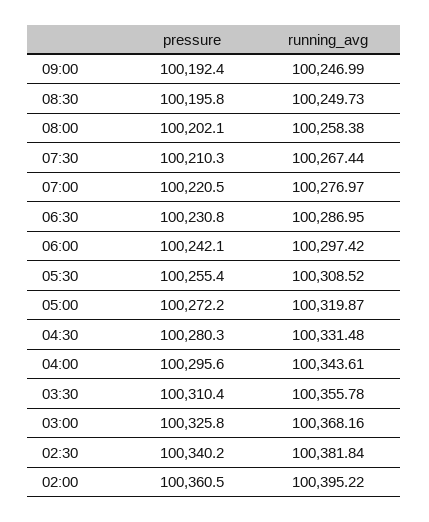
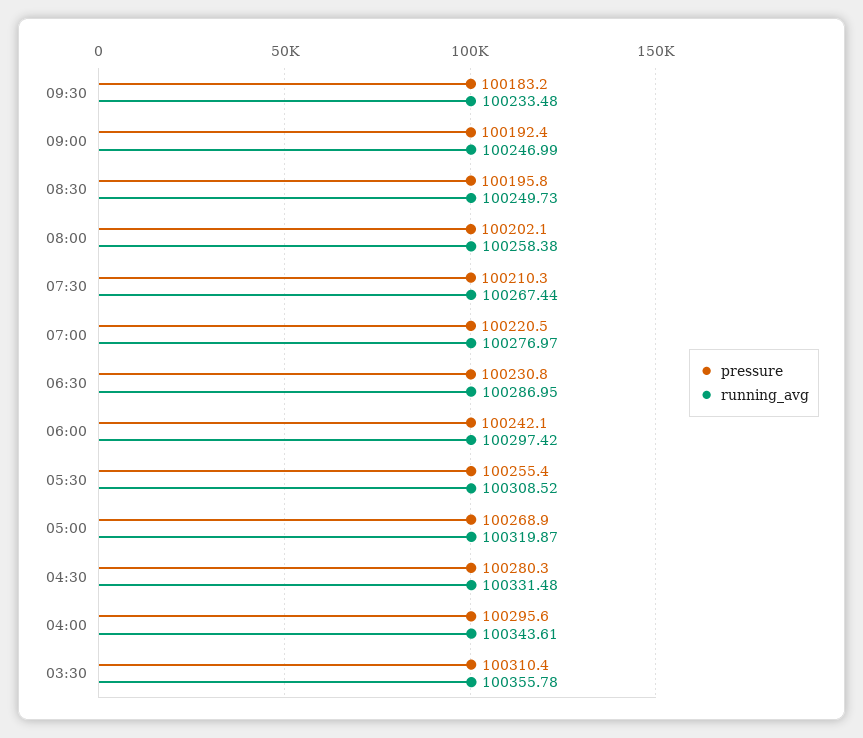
pressure, 05:00: 100272.2 -> 100268.9
pressure, 03:00: 100325.8 -> none
running_avg, 03:00: 100368.16 -> none
pressure, 02:30: 100340.2 -> none
running_avg, 02:30: 100381.84 -> none
pressure, 02:00: 100360.5 -> none
running_avg, 02:00: 100395.22 -> none
pressure, 09:30: none -> 100183.2
running_avg, 09:30: none -> 100233.48

